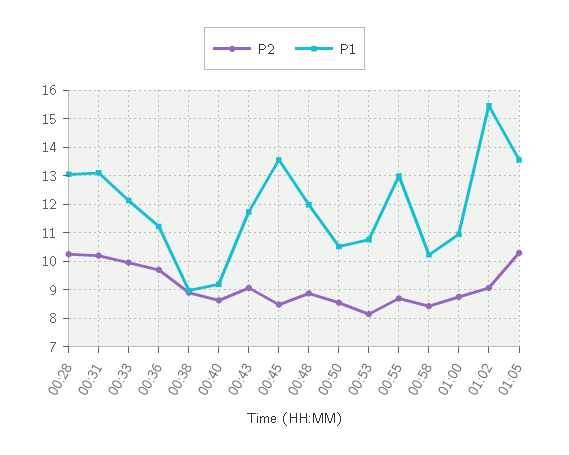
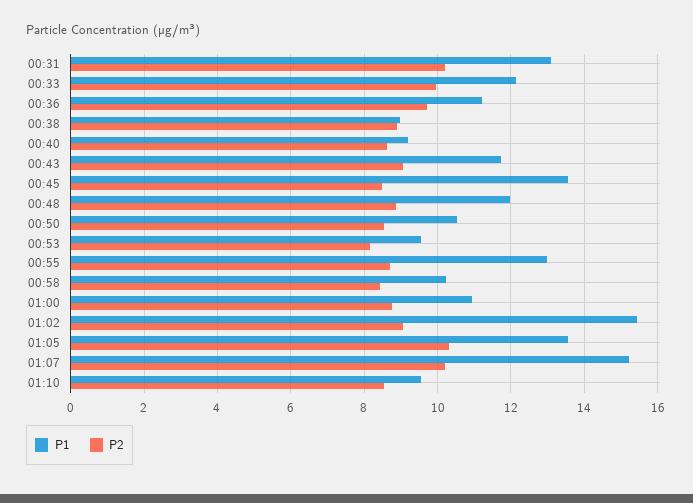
P2, 00:28: 10.25 -> none
P1, 00:28: 13 -> none
P1, 00:53: 10.75 -> 9.6
P1, 01:07: none -> 15.2
P2, 01:07: none -> 10.2
P1, 01:10: none -> 9.6
P2, 01:10: none -> 8.6

